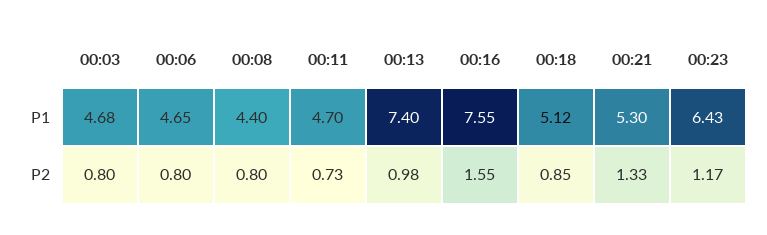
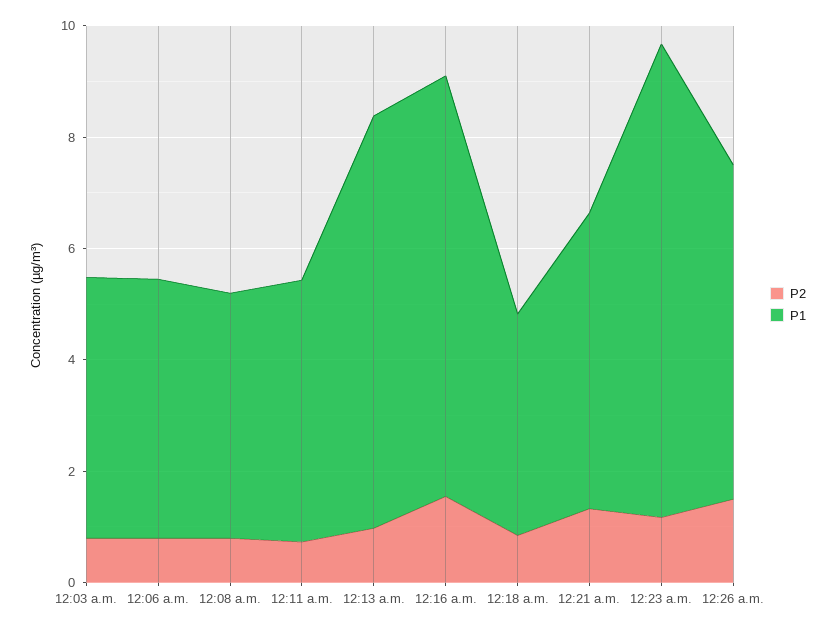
P1, 00:18: 5.12 -> 4
P1, 00:23: 6.43 -> 8.5
P2, 12:26 a.m.: none -> 1.5
P1, 12:26 a.m.: none -> 6

